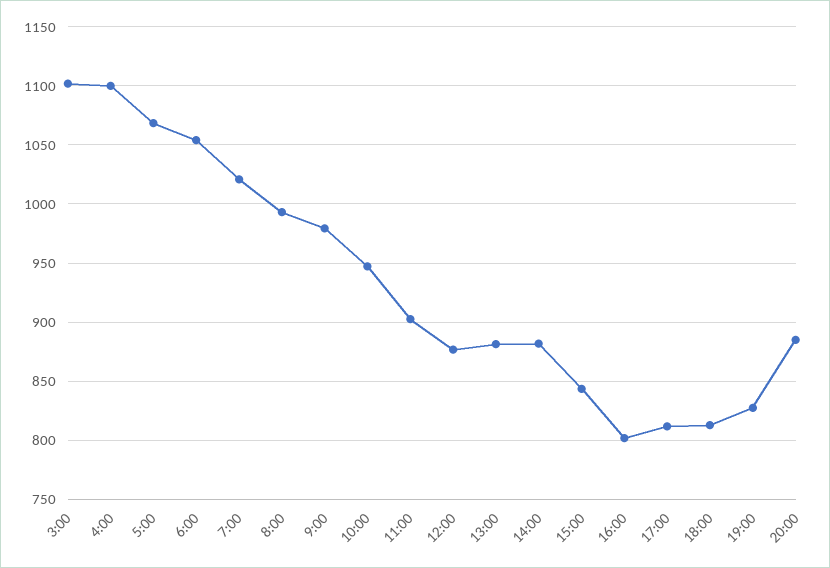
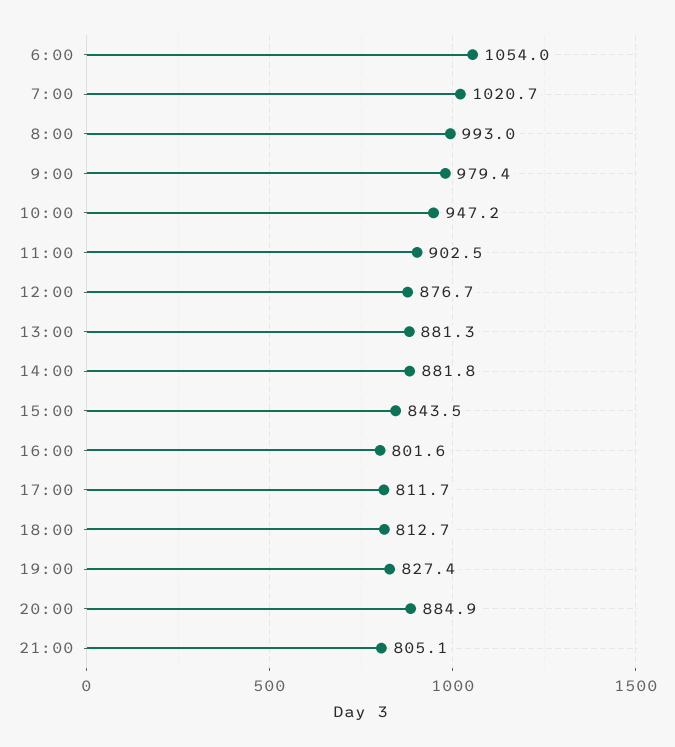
3:00: 1100 -> none
4:00: 1100 -> none
5:00: 1070 -> none
21:00: none -> 805.1

